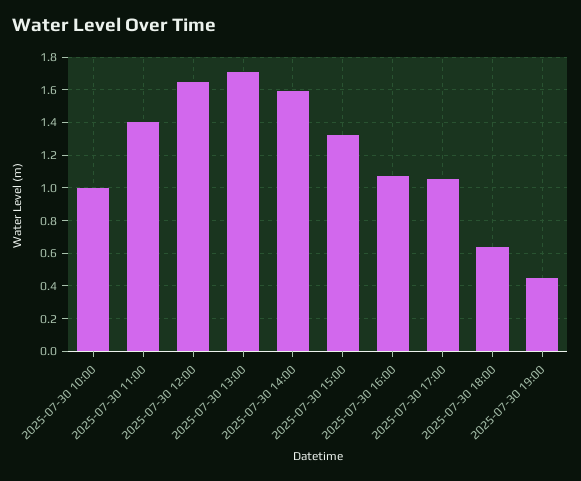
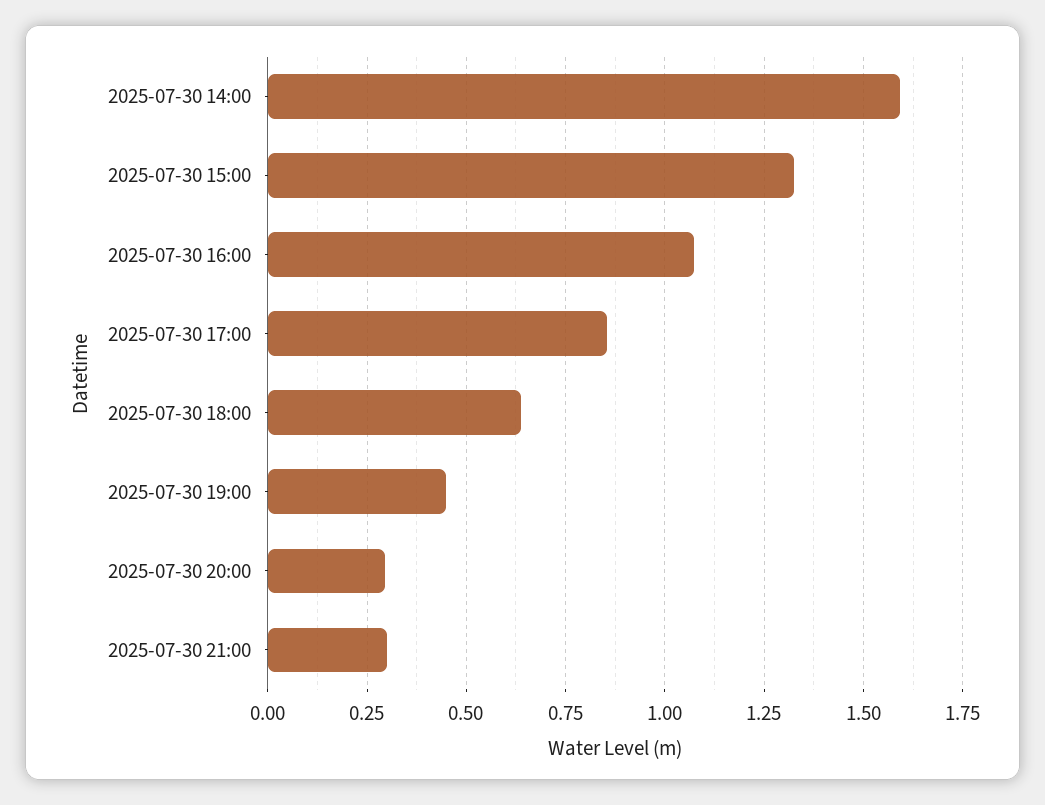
2025-07-30 10:00: 1 -> none
2025-07-30 11:00: 1.4 -> none
2025-07-30 12:00: 1.65 -> none
2025-07-30 13:00: 1.7 -> none
2025-07-30 17:00: 1.05 -> 0.85
2025-07-30 20:00: none -> 0.3
2025-07-30 21:00: none -> 0.3

